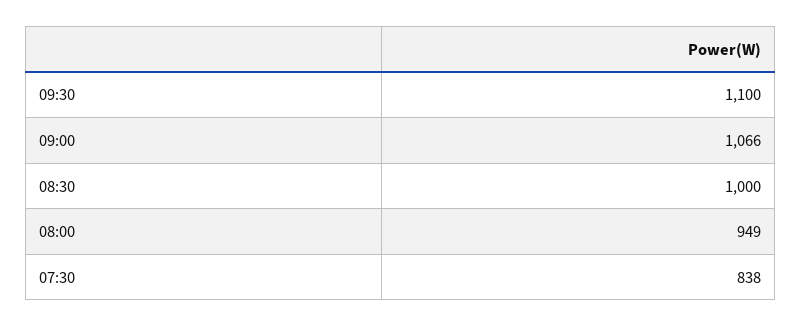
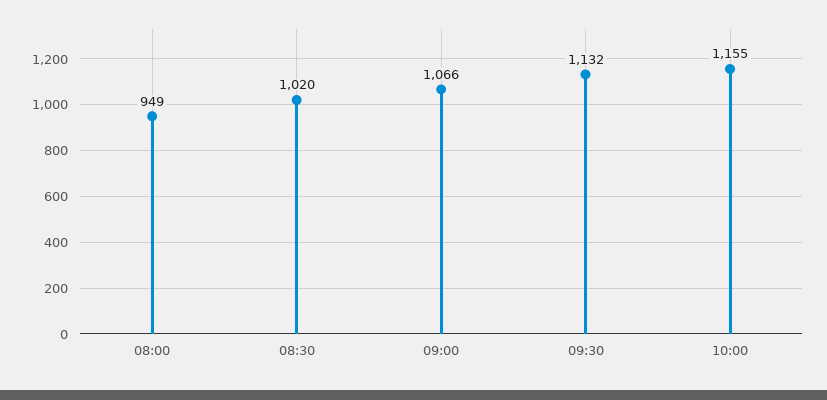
09:30: 1100 -> 1132
08:30: 1000 -> 1020
07:30: 838 -> none
10:00: none -> 1155

